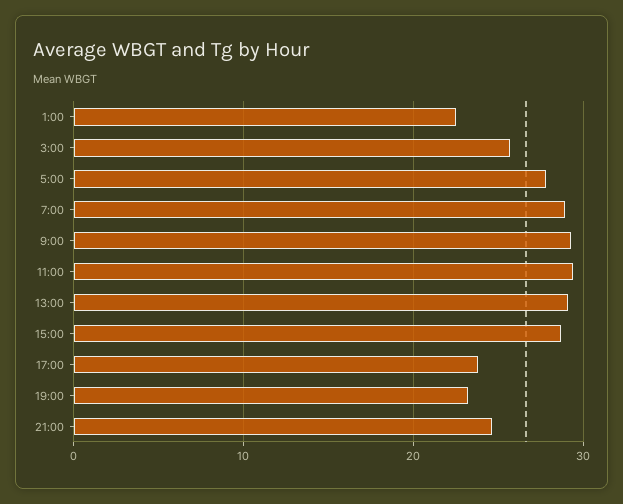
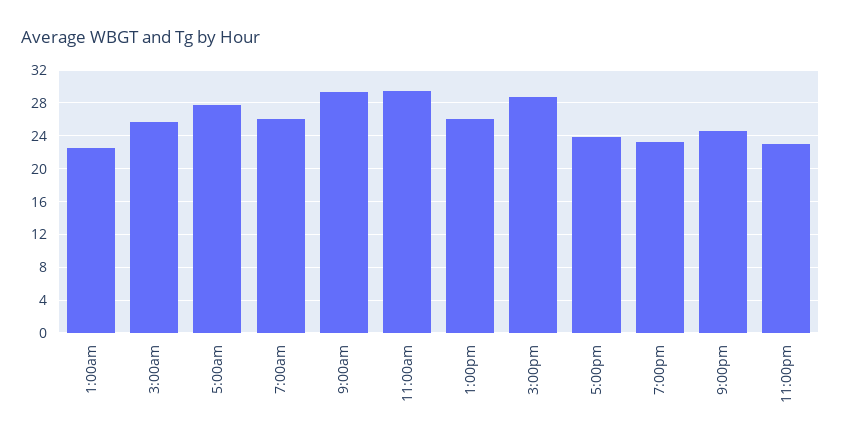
7:00: 29 -> 26
13:00: 29 -> 26
11:00pm: none -> 23

